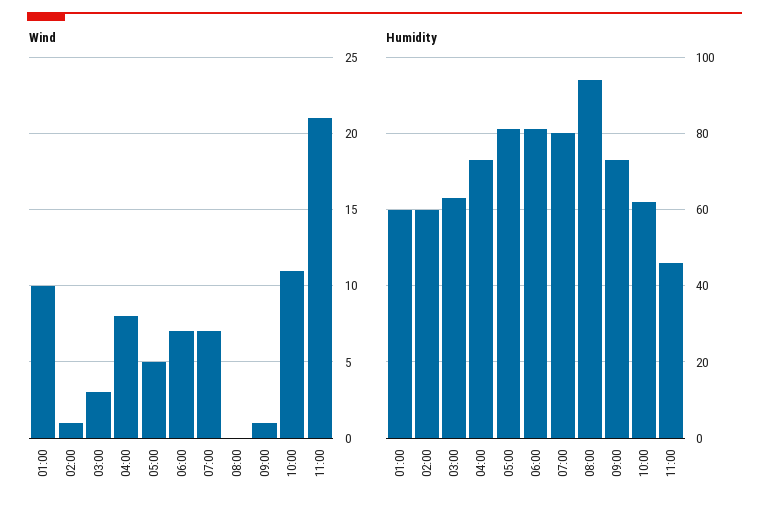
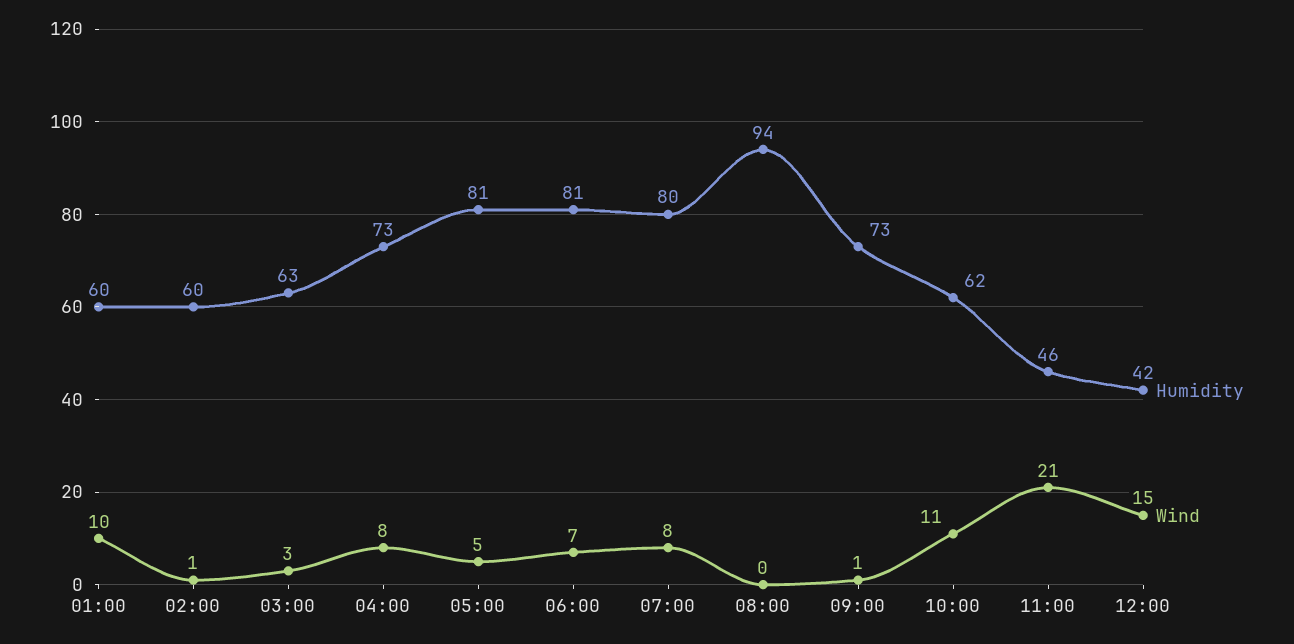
Wind, 07:00: 7 -> 8
Humidity, 12:00: none -> 42
Wind, 12:00: none -> 15

